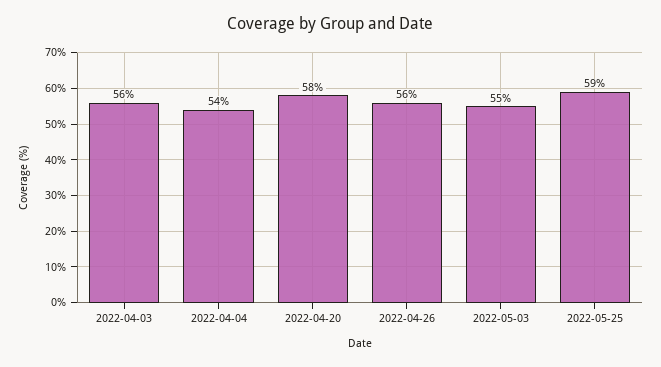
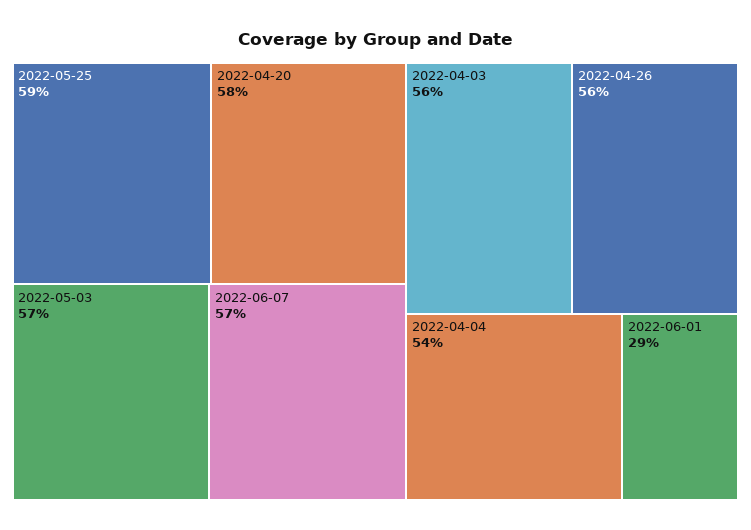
2022-05-03: 55 -> 57
2022-06-07: none -> 57
2022-06-01: none -> 29

